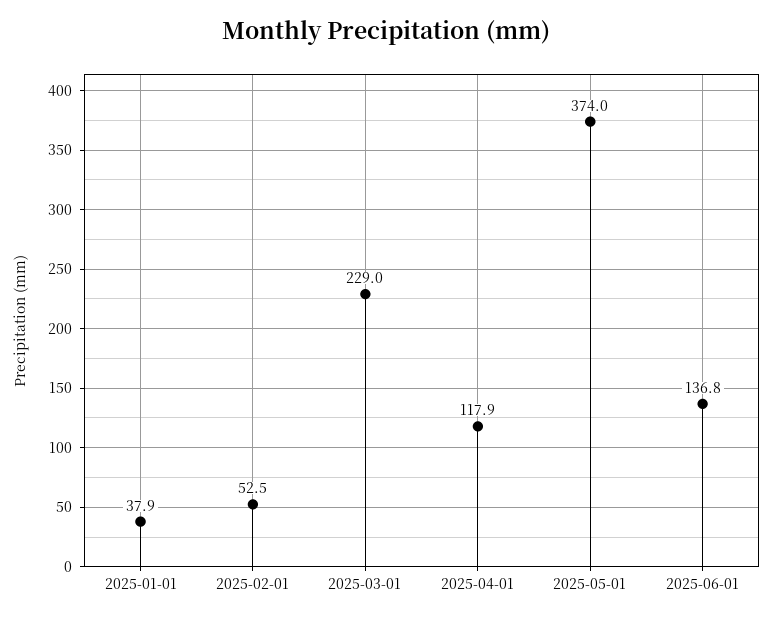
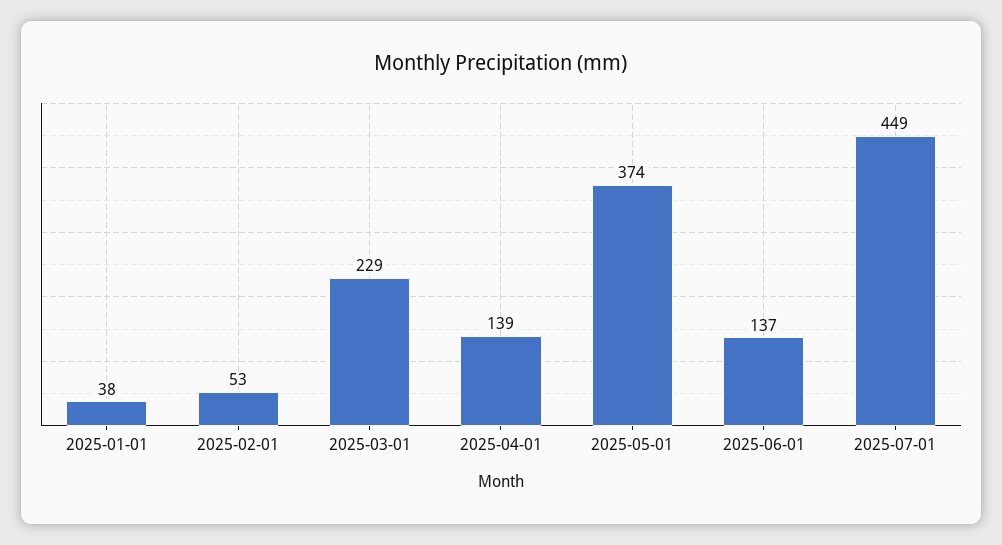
2025-04-01: 117.9 -> 139
2025-07-01: none -> 449

